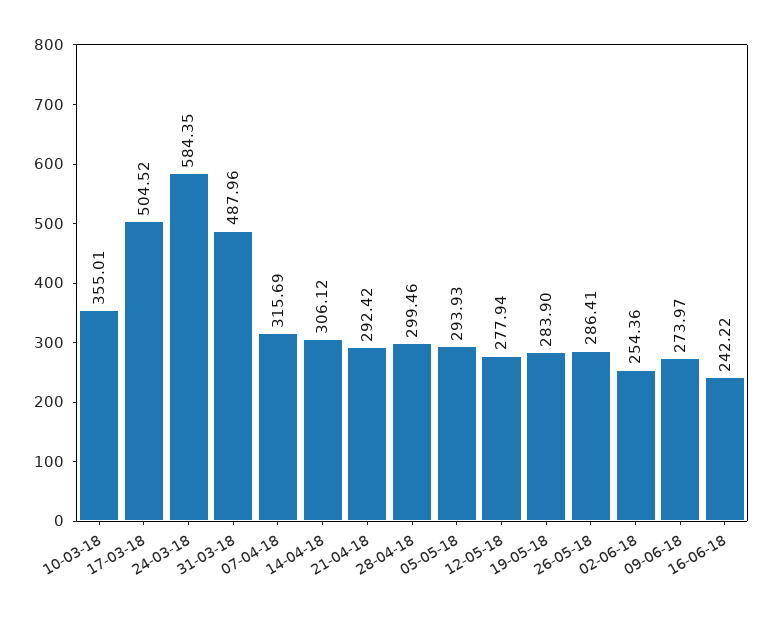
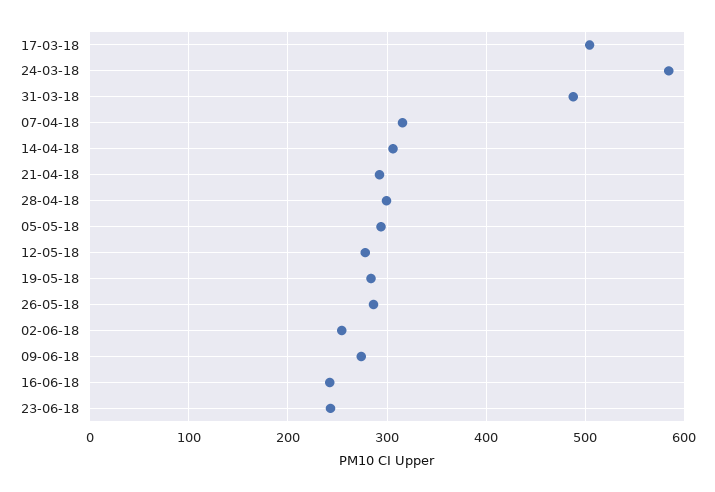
10-03-18: 355.01 -> none
23-06-18: none -> 240

